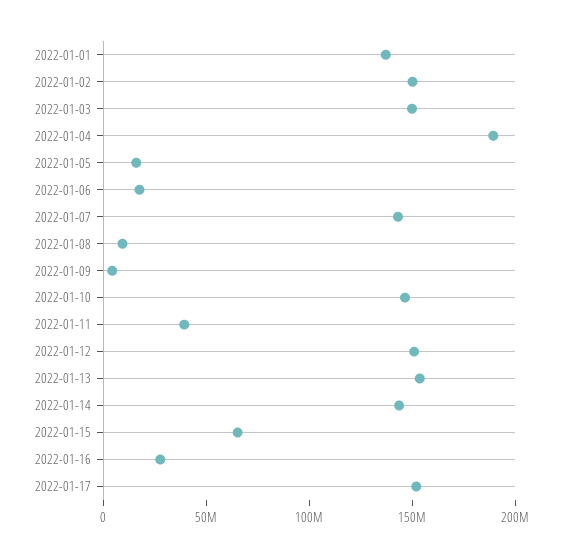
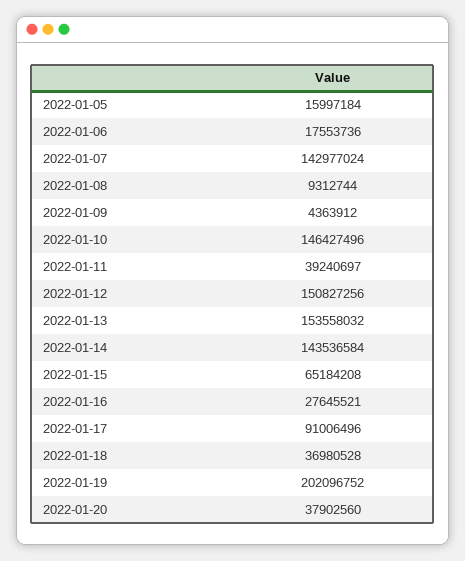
2022-01-01: 140000000 -> none
2022-01-02: 150000000 -> none
2022-01-03: 150000000 -> none
2022-01-04: 190000000 -> none
2022-01-17: 150000000 -> 91006496
2022-01-18: none -> 36980528
2022-01-19: none -> 202096752
2022-01-20: none -> 37902560

